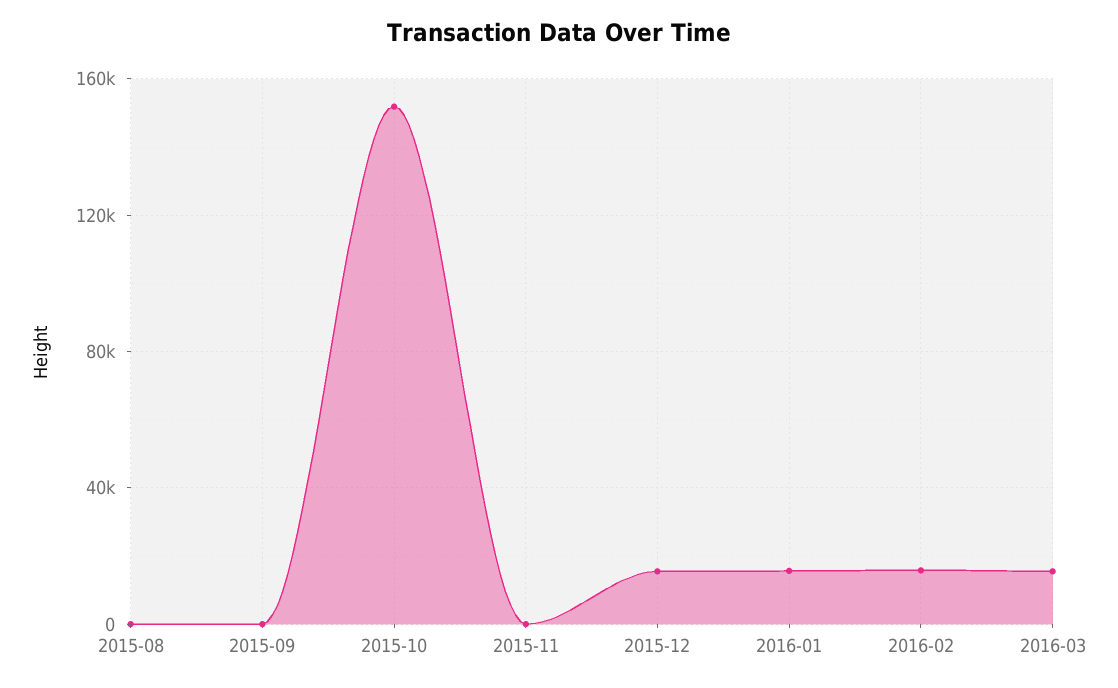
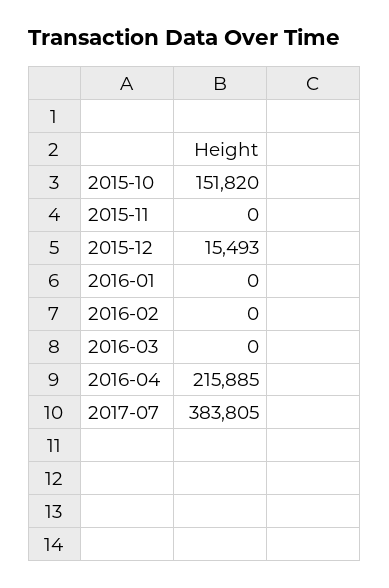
2015-08: 0 -> none
2015-09: 0 -> none
2016-01: 15000 -> 0
2016-02: 15000 -> 0
2016-03: 15000 -> 0
2016-04: none -> 215885
2017-07: none -> 383805

